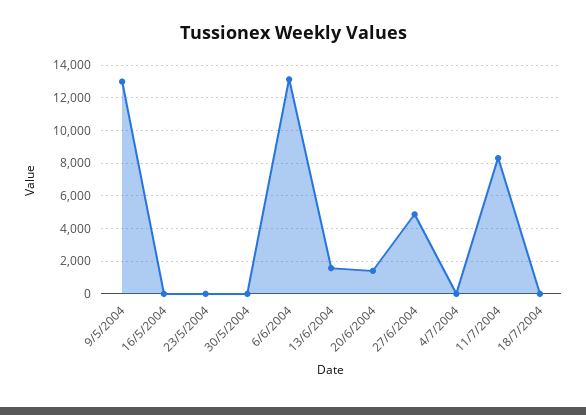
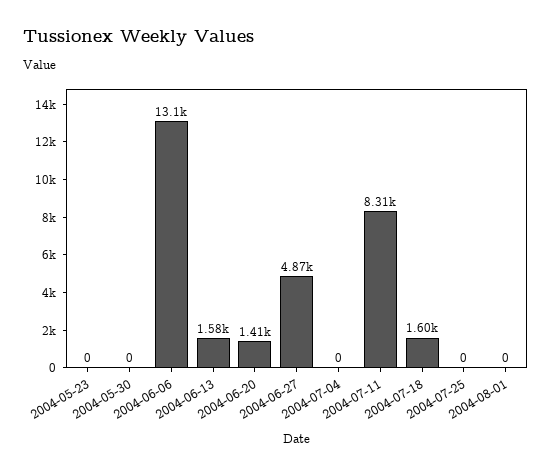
9/5/2004: 13000 -> none
16/5/2004: 0 -> none
18/7/2004: 0 -> 1600
2004-07-25: none -> 0
2004-08-01: none -> 0

